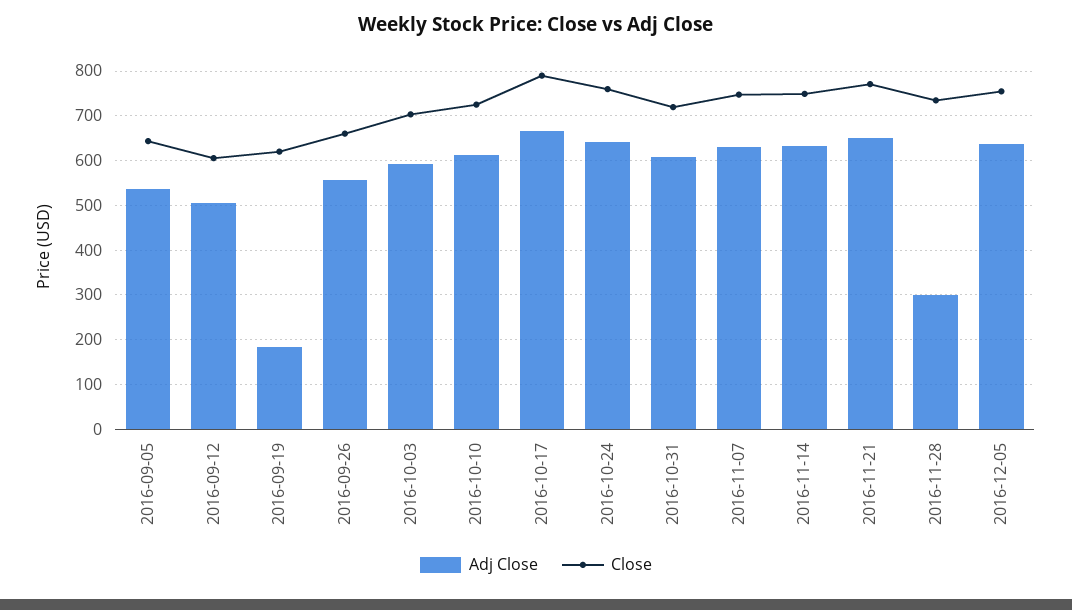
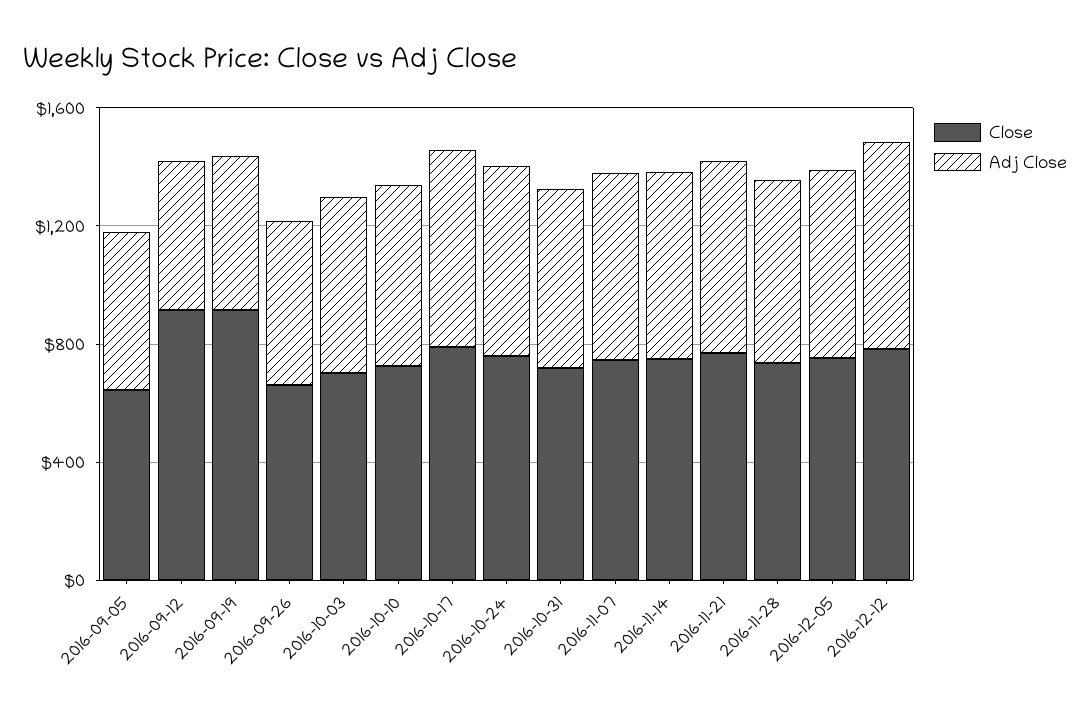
Close, 2016-09-12: 600 -> 900
Adj Close, 2016-09-19: 180 -> 500
Close, 2016-09-19: 620 -> 900
Adj Close, 2016-11-28: 300 -> 600
Close, 2016-12-12: none -> 800
Adj Close, 2016-12-12: none -> 700

